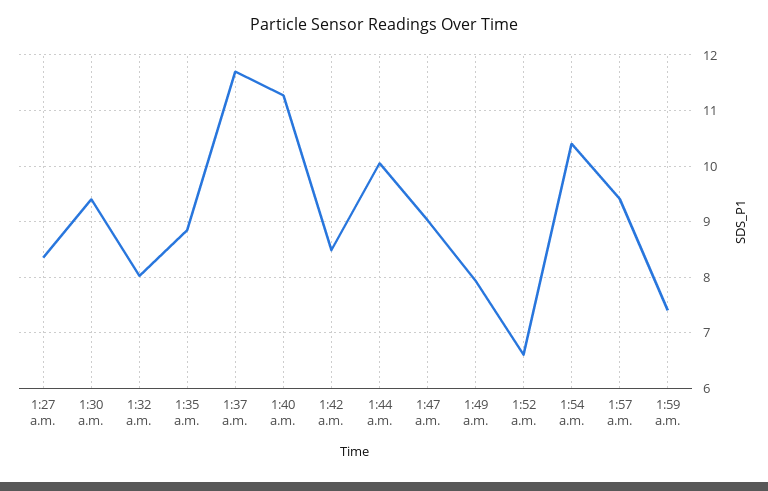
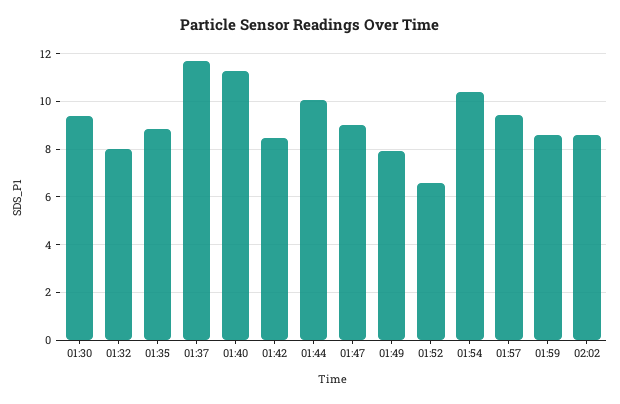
1:27 a.m.: 8.4 -> none
1:59 a.m.: 7.4 -> 8.5
02:02: none -> 8.5

